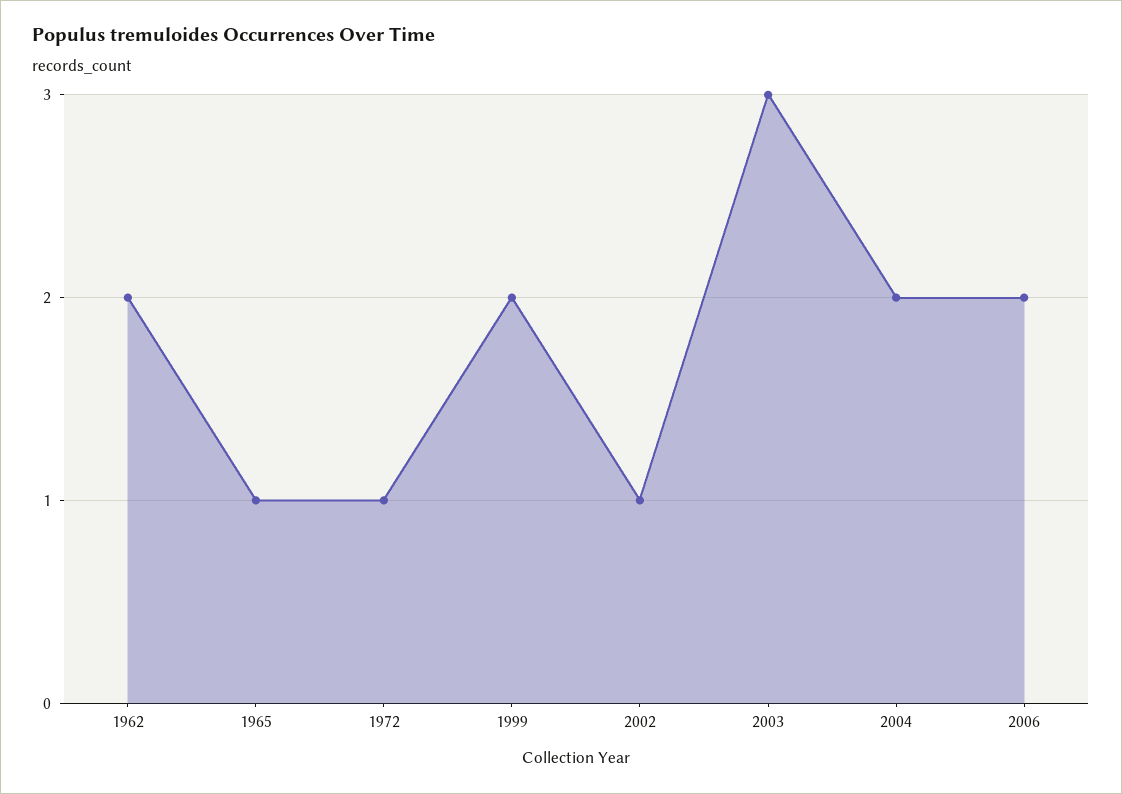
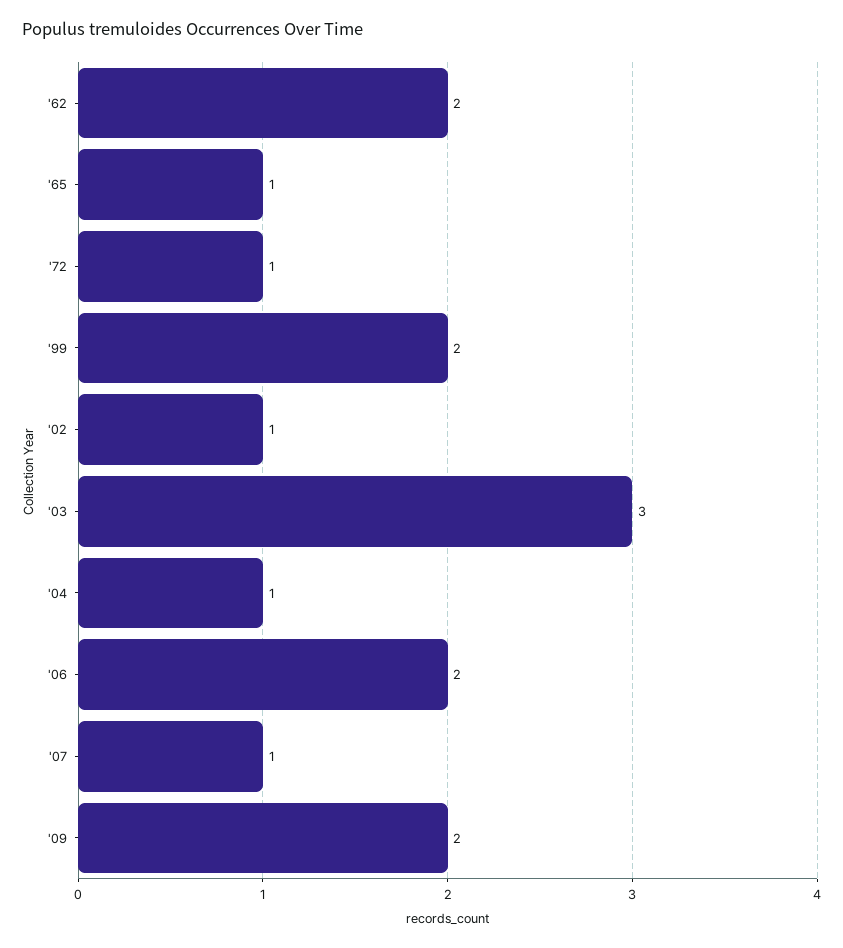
2004: 2 -> 1
'07: none -> 1
'09: none -> 2

